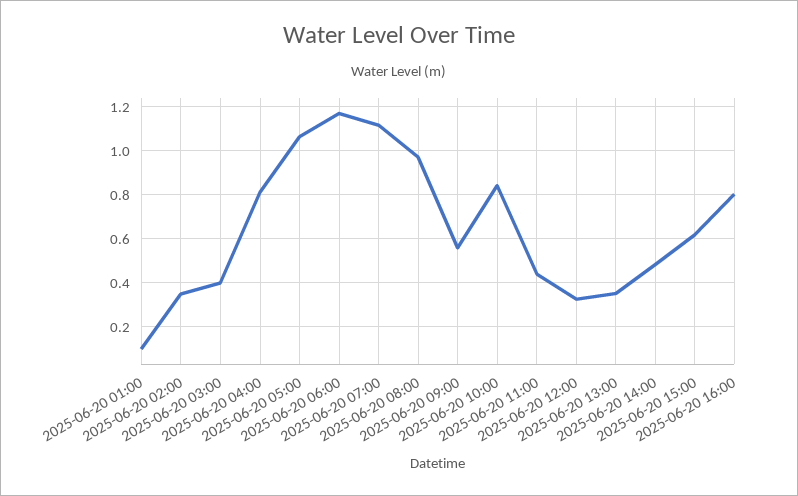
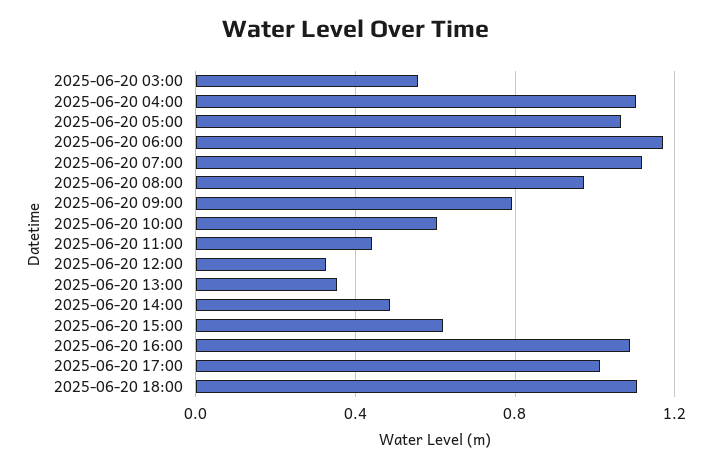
2025-06-20 01:00: 0.1 -> none
2025-06-20 02:00: 0.35 -> none
2025-06-20 03:00: 0.4 -> 0.55
2025-06-20 04:00: 0.8 -> 1.1
2025-06-20 09:00: 0.55 -> 0.8
2025-06-20 10:00: 0.85 -> 0.6
2025-06-20 16:00: 0.8 -> 1.1
2025-06-20 17:00: none -> 1
2025-06-20 18:00: none -> 1.1

